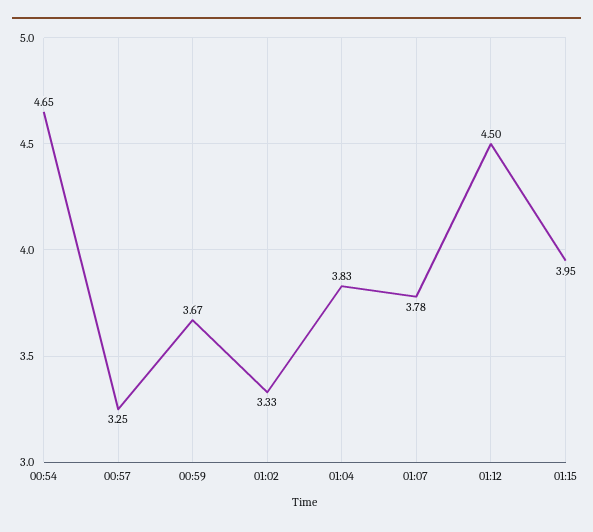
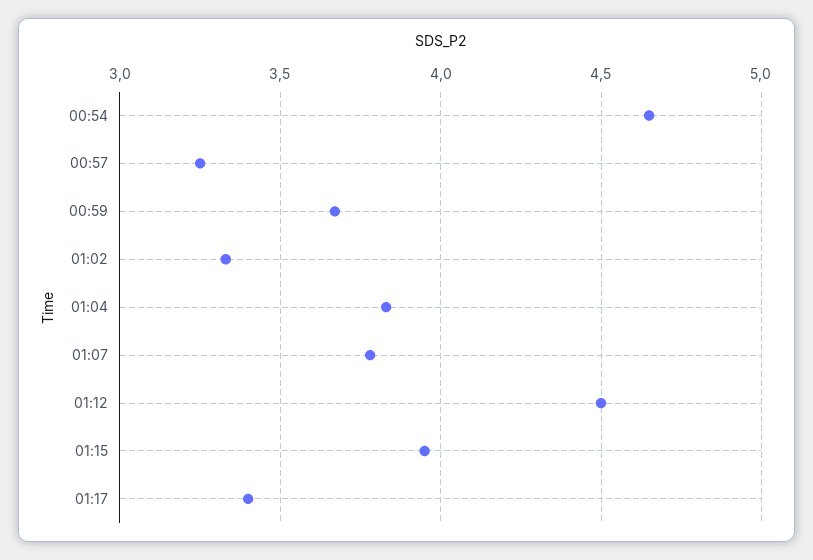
01:17: none -> 3.4

